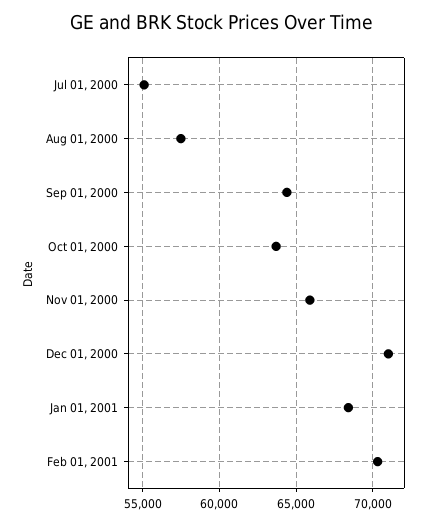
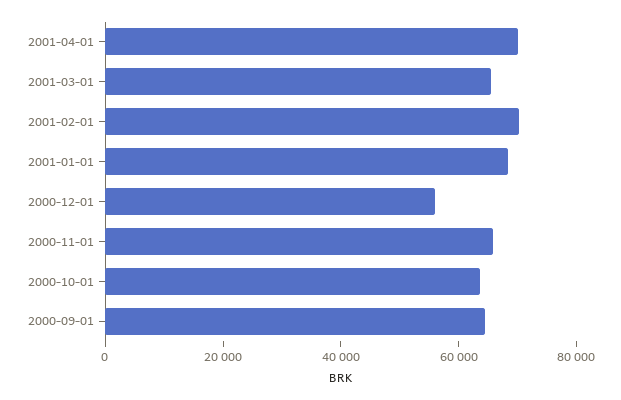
Jul 01, 2000: 55000 -> none
Aug 01, 2000: 57500 -> none
Dec 01, 2000: 71000 -> 55000
2001-04-01: none -> 70000
2001-03-01: none -> 65000

